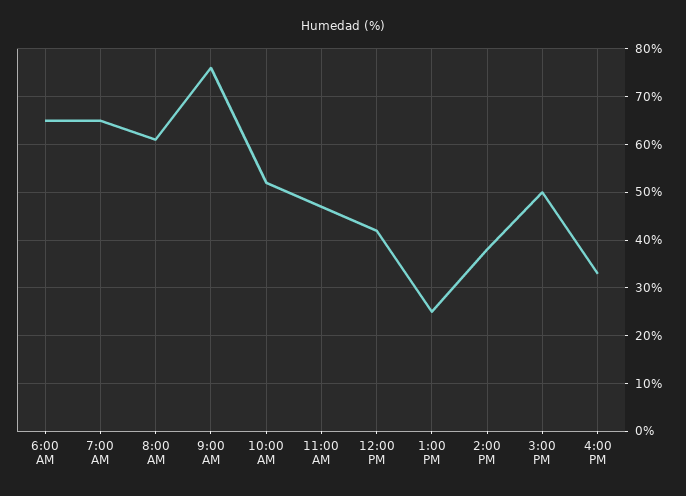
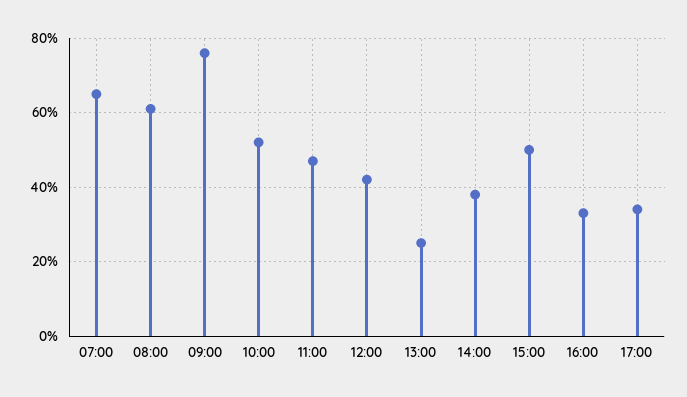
6:00 AM: 65 -> none
17:00: none -> 35

